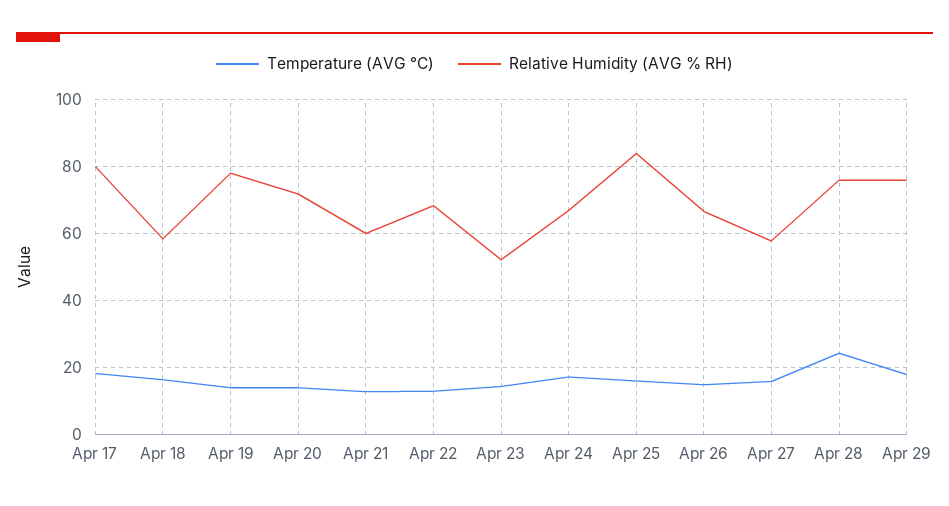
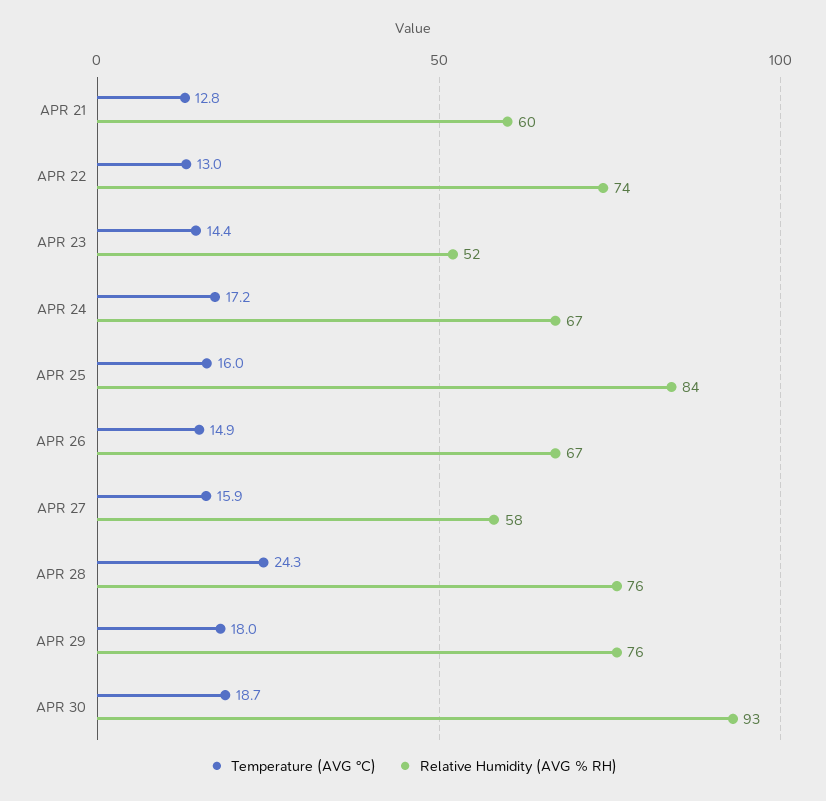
Temperature (AVG °C), Apr 17: 18 -> none
Relative Humidity (AVG % RH), Apr 17: 80 -> none
Temperature (AVG °C), Apr 18: 16 -> none
Relative Humidity (AVG % RH), Apr 18: 58 -> none
Temperature (AVG °C), Apr 19: 14 -> none
Relative Humidity (AVG % RH), Apr 19: 78 -> none
Temperature (AVG °C), Apr 20: 14 -> none
Relative Humidity (AVG % RH), Apr 20: 72 -> none
Relative Humidity (AVG % RH), Apr 22: 68 -> 74
Temperature (AVG °C), APR 30: none -> 18.7
Relative Humidity (AVG % RH), APR 30: none -> 93

